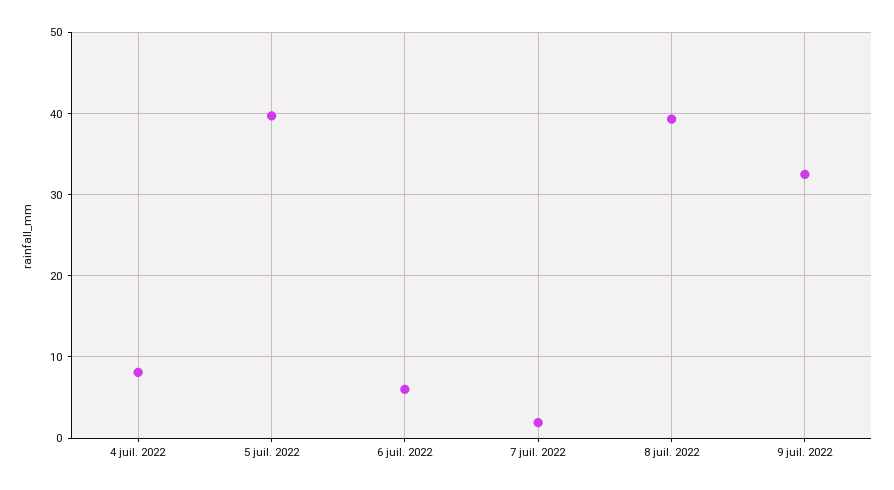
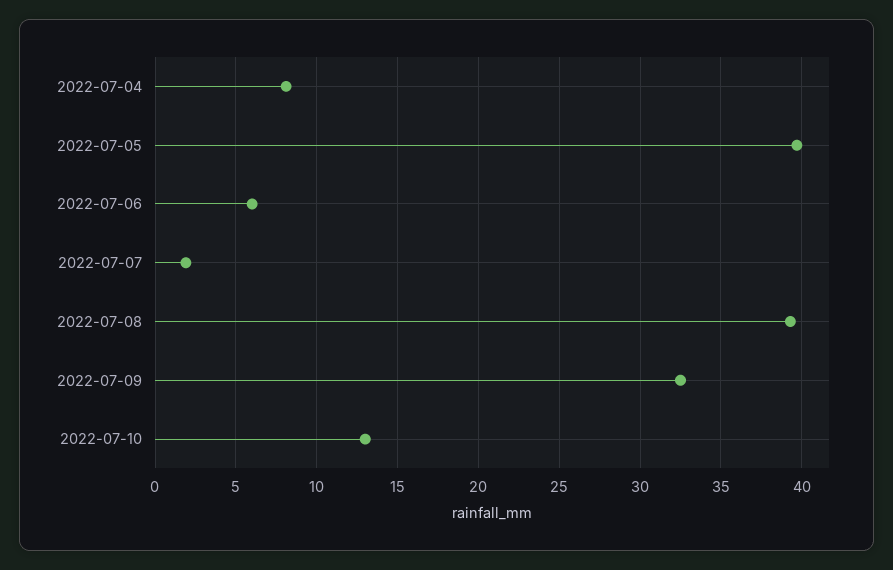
2022-07-10: none -> 13

